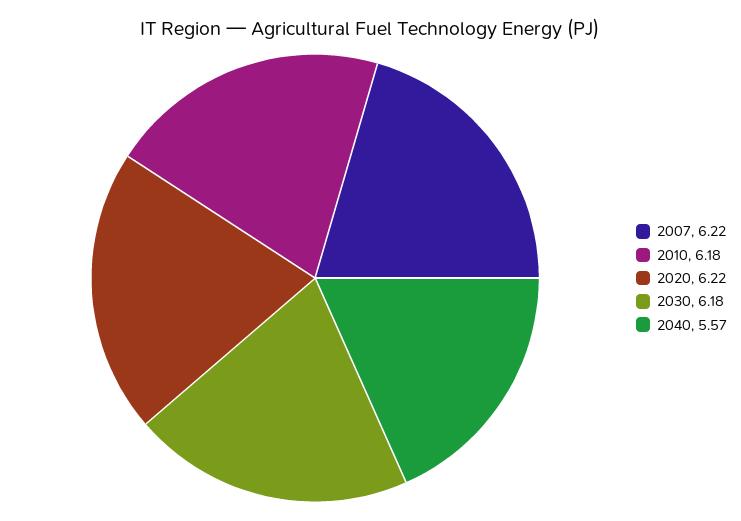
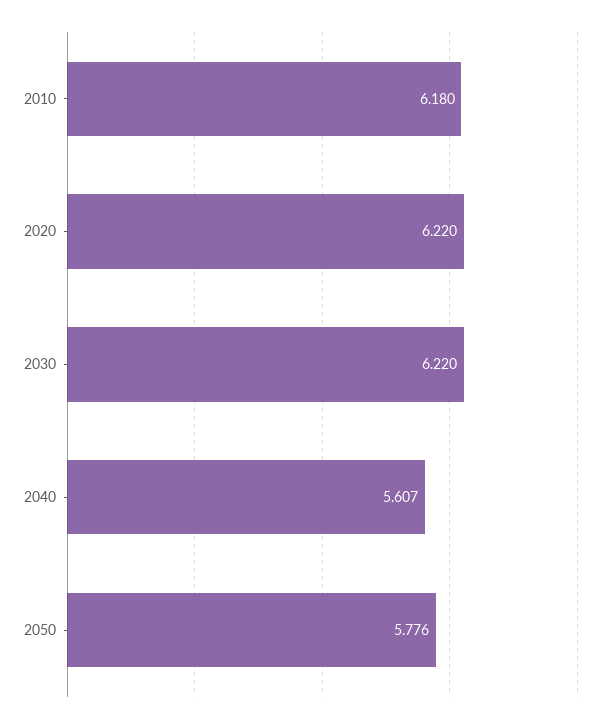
2007: 6.22 -> none
2030: 6.18 -> 6.22
2040: 5.57 -> 5.607
2050: none -> 5.776

